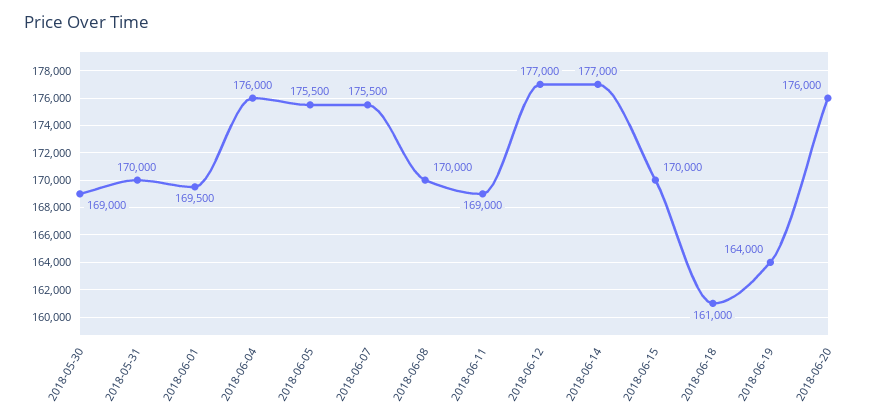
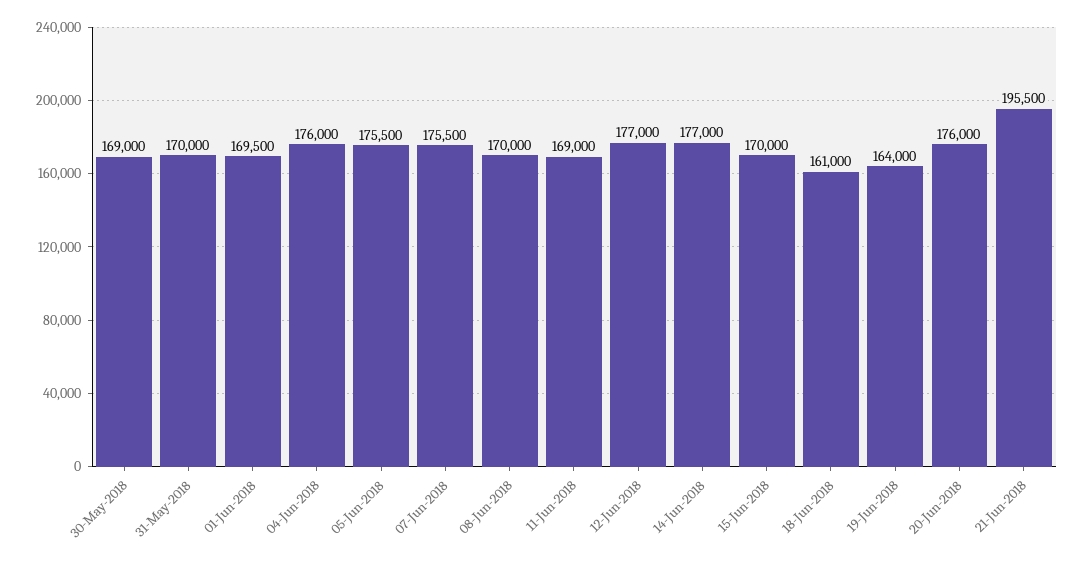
21-Jun-2018: none -> 195500

